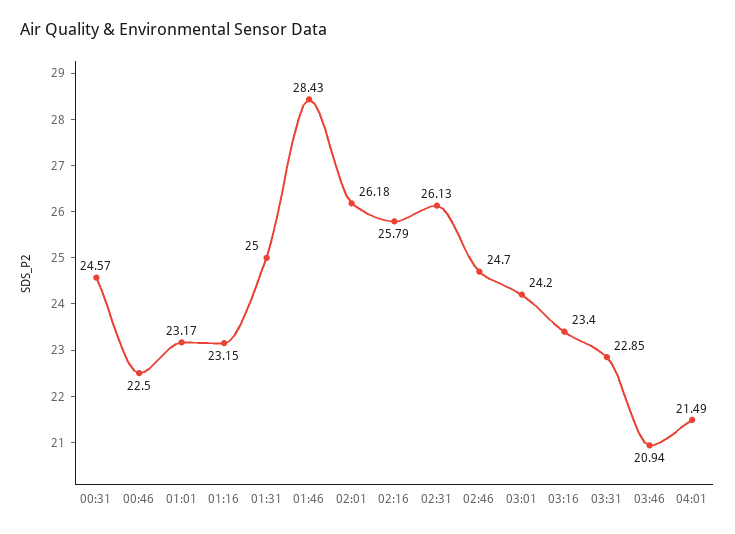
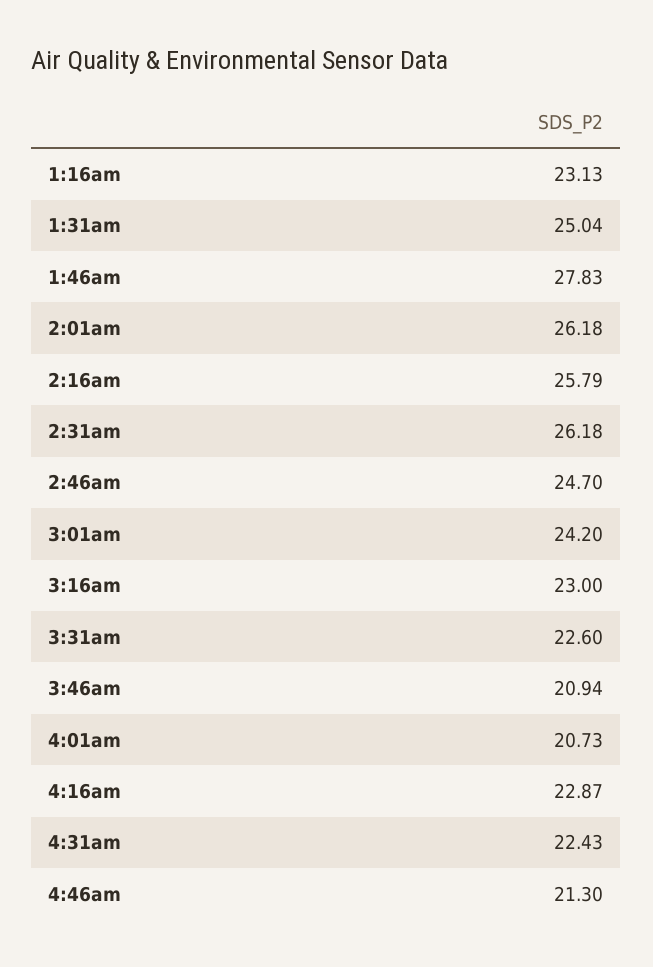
00:31: 24.57 -> none
00:46: 22.5 -> none
01:01: 23.17 -> none
01:16: 23.15 -> 23.13
01:31: 25 -> 25.04
01:46: 28.43 -> 27.83
02:31: 26.13 -> 26.18
03:16: 23.4 -> 23
03:31: 22.85 -> 22.6
04:01: 21.49 -> 20.73
4:16am: none -> 22.87
4:31am: none -> 22.43
4:46am: none -> 21.3

